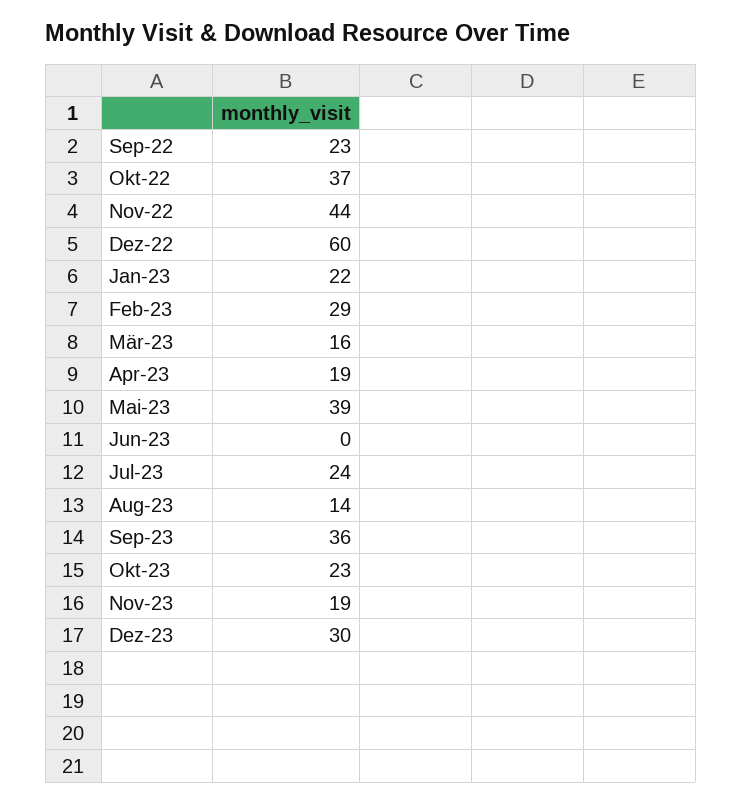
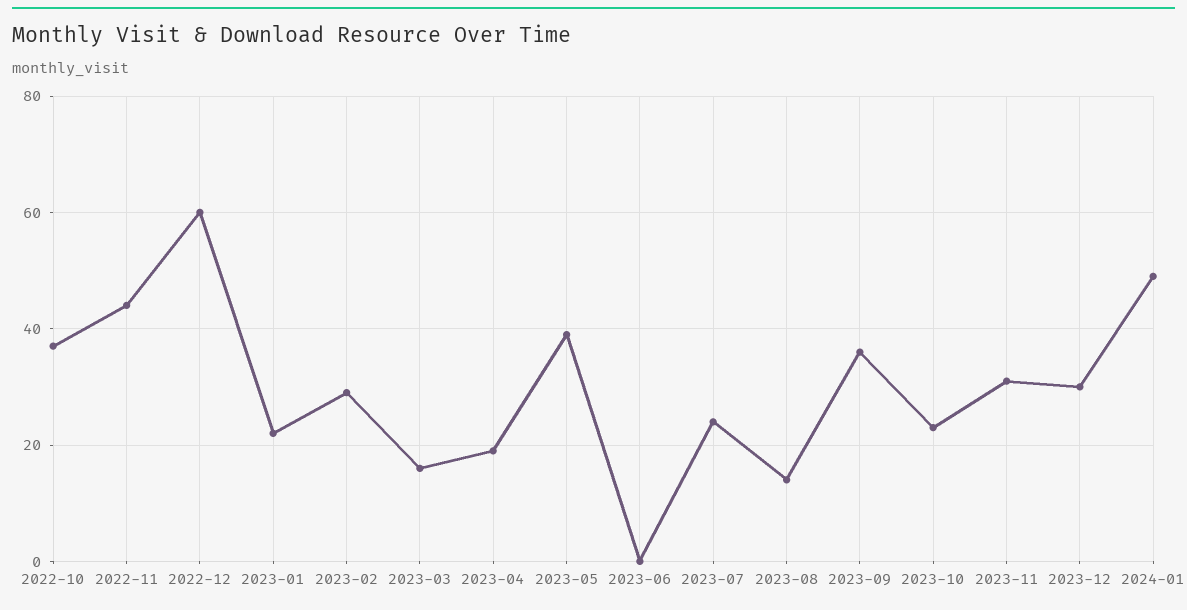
Sep-22: 23 -> none
Nov-23: 19 -> 30
2024-01: none -> 50

